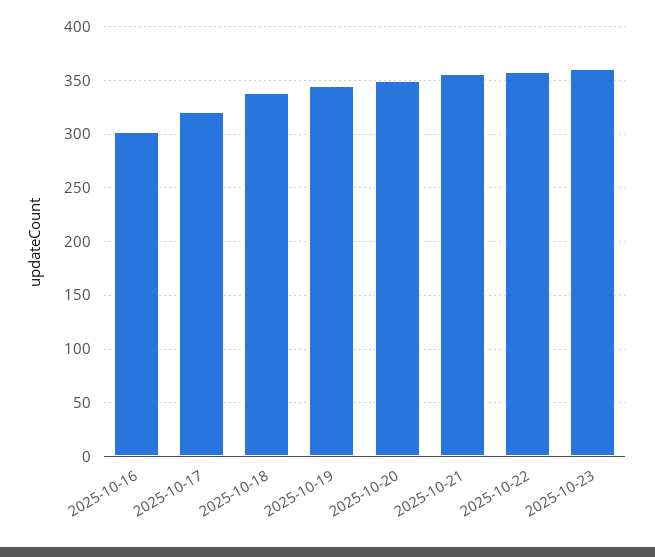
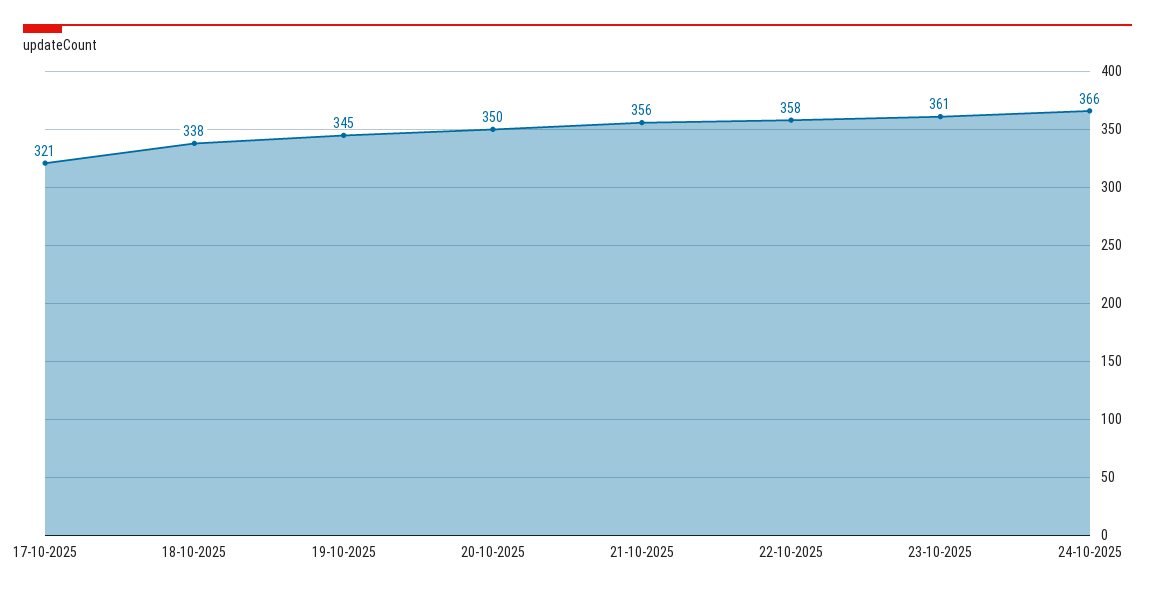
2025-10-16: 300 -> none
24-10-2025: none -> 366

